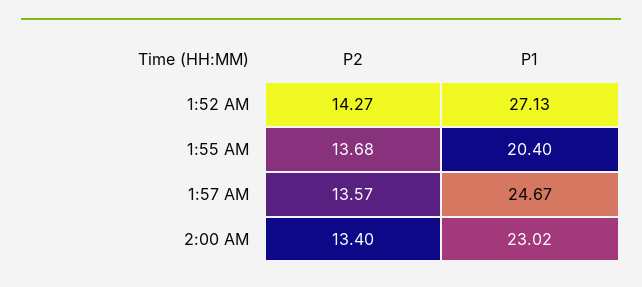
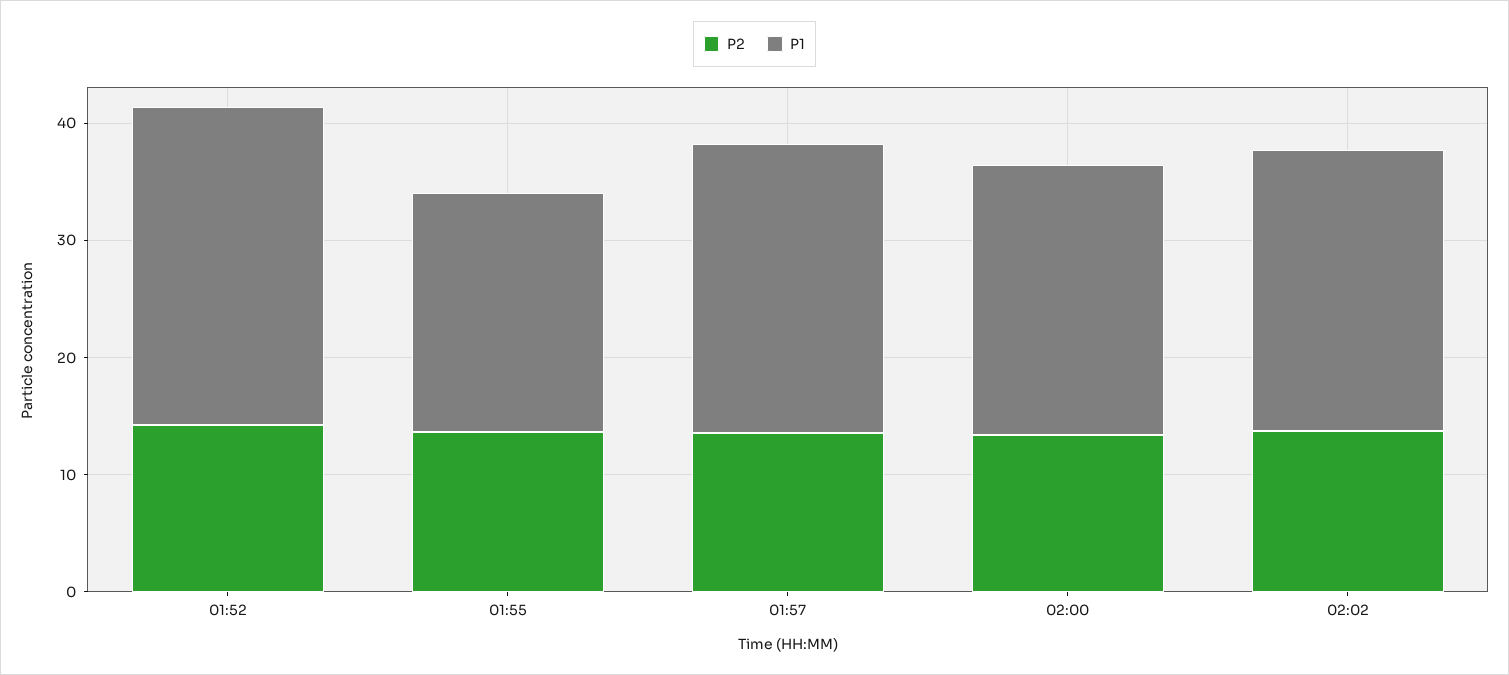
P2, 02:02: none -> 14
P1, 02:02: none -> 24

